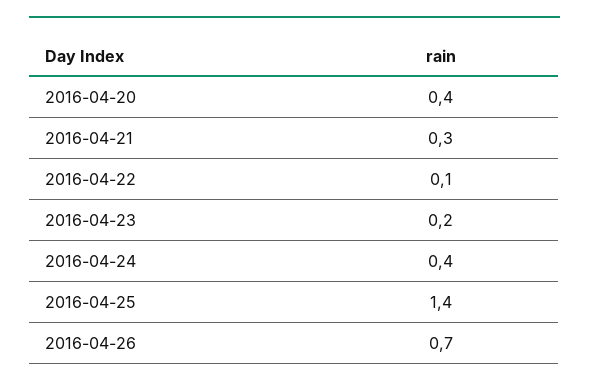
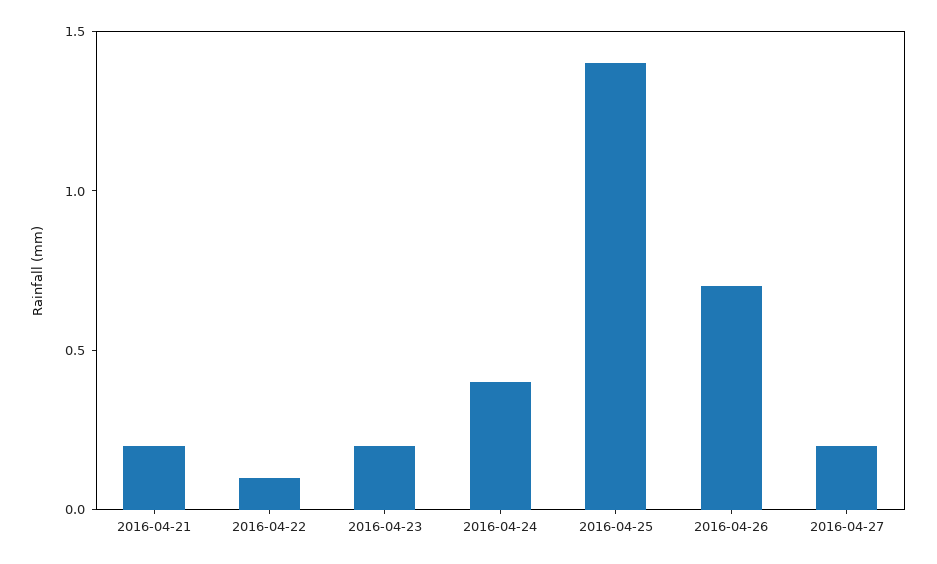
2016-04-20: 0.4 -> none
2016-04-21: 0.3 -> 0.2
2016-04-27: none -> 0.2

